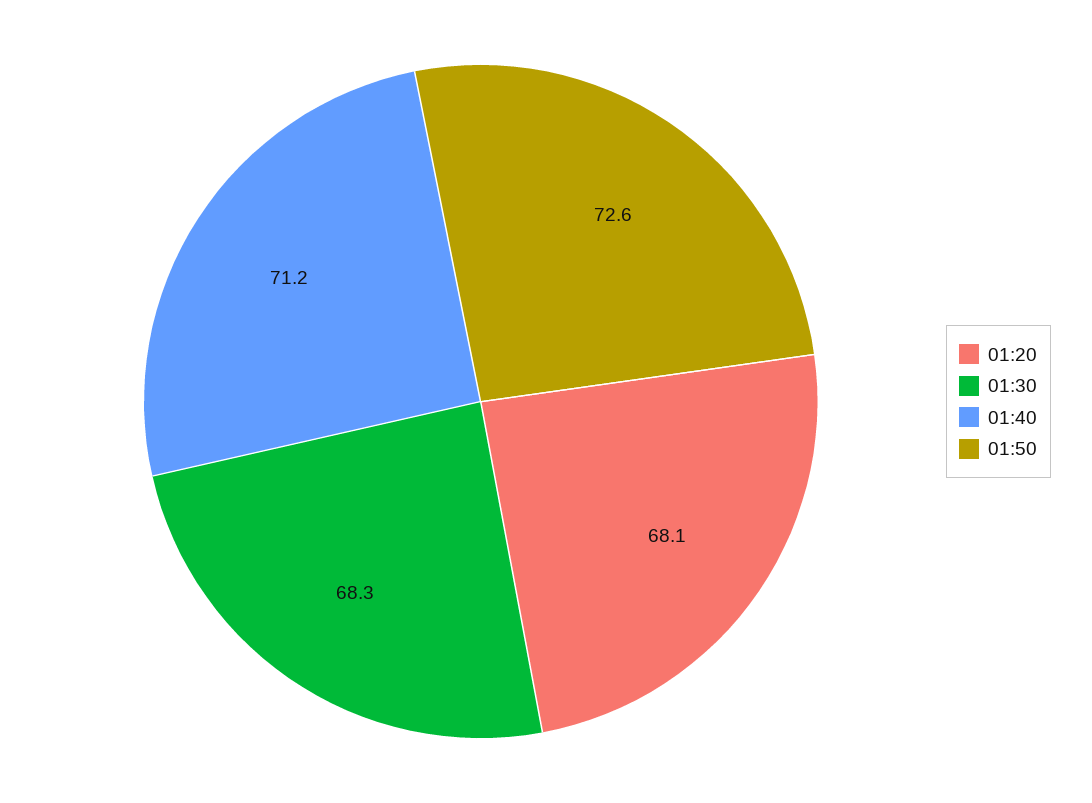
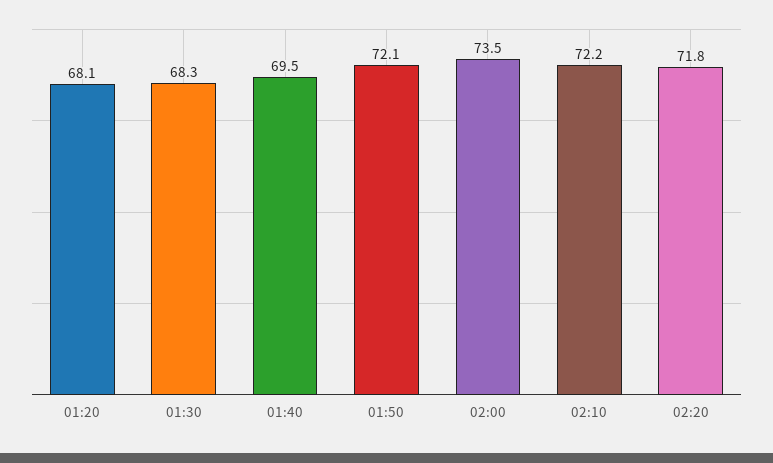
01:40: 71.2 -> 69.5
01:50: 72.6 -> 72.1
02:00: none -> 73.5
02:10: none -> 72.2
02:20: none -> 71.8

